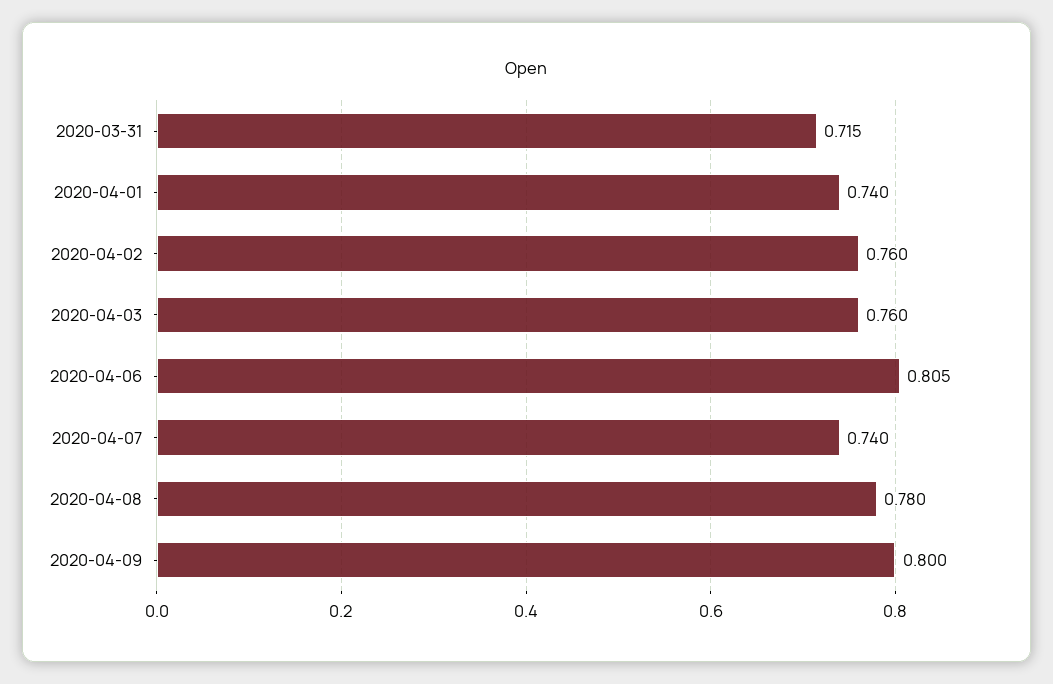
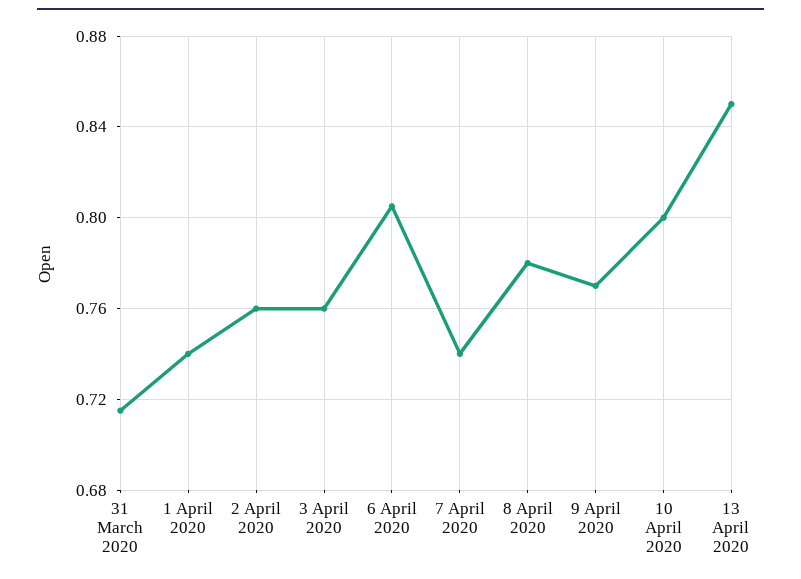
2020-04-09: 0.8 -> 0.77
10 April 2020: none -> 0.8
13 April 2020: none -> 0.85

